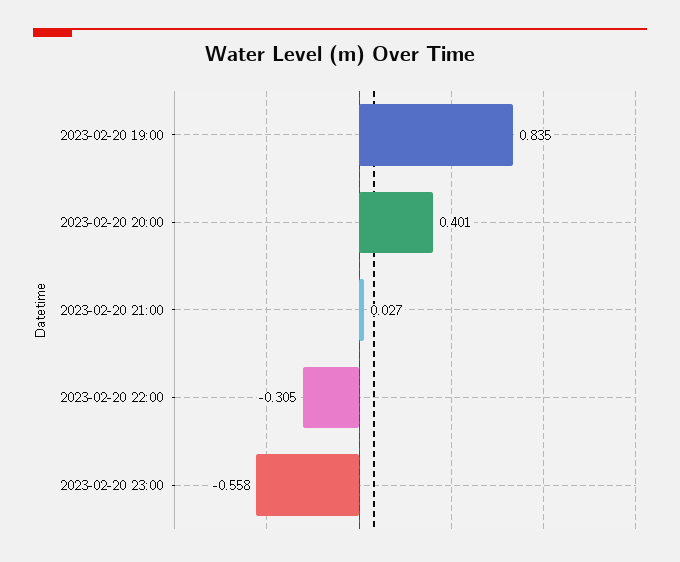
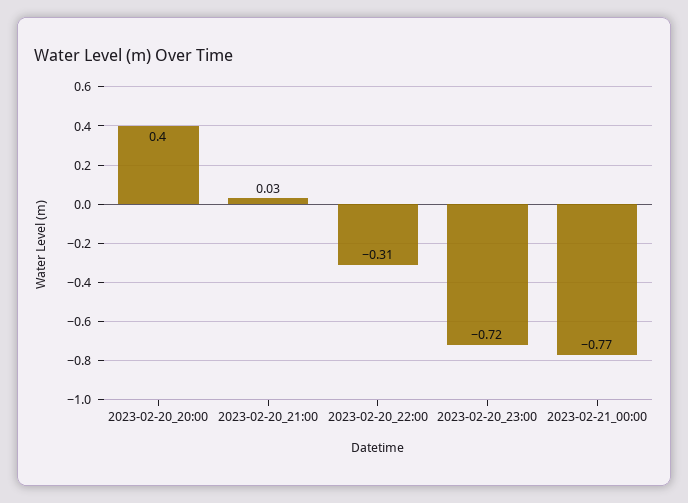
2023-02-20 19:00: 0.835 -> none
2023-02-20 23:00: -0.558 -> -0.72
2023-02-21_00:00: none -> -0.77

